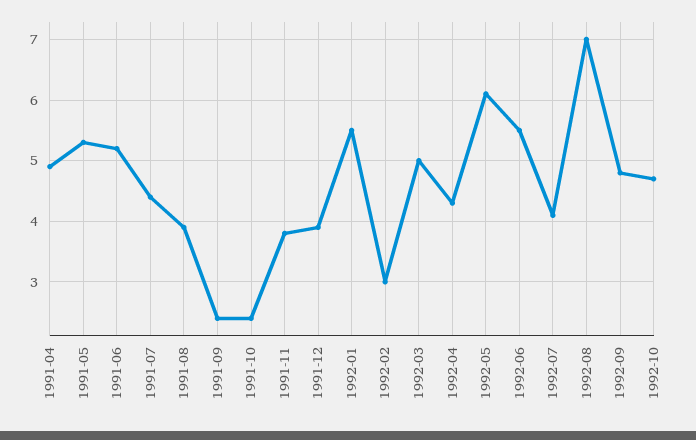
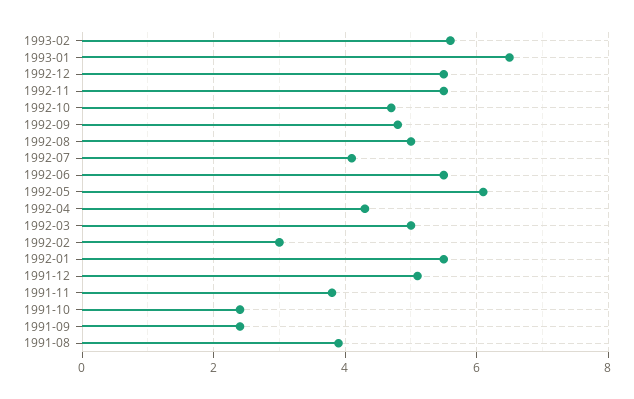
1991-04: 4.9 -> none
1991-05: 5.3 -> none
1991-06: 5.2 -> none
1991-07: 4.4 -> none
1991-12: 3.9 -> 5
1992-08: 7 -> 5
1993-02: none -> 5.5
1993-01: none -> 6.5
1992-12: none -> 5.5
1992-11: none -> 5.5

